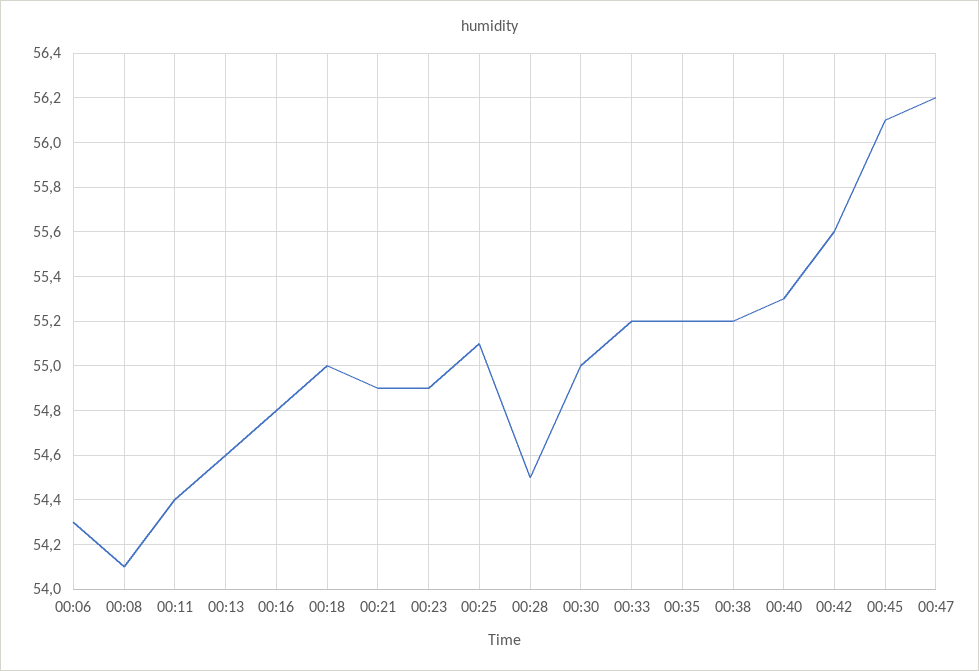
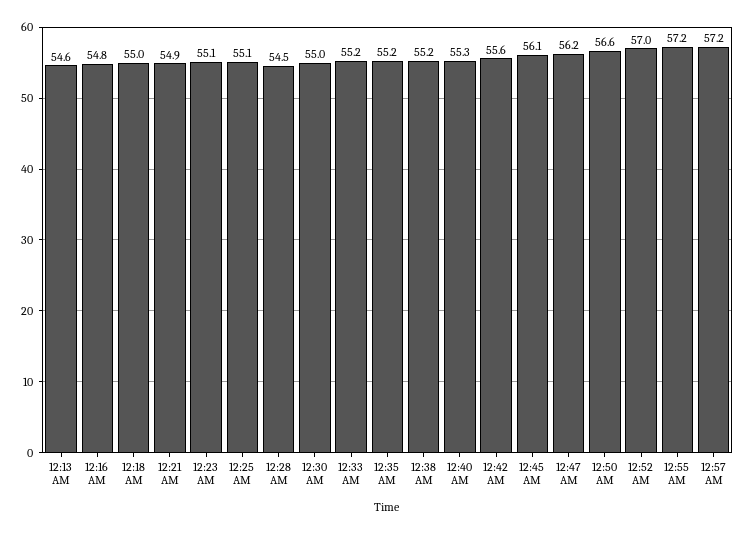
00:06: 54.3 -> none
00:08: 54.1 -> none
00:11: 54.4 -> none
00:23: 54.9 -> 55.1
12:50 AM: none -> 56.6
12:52 AM: none -> 57
12:55 AM: none -> 57.2
12:57 AM: none -> 57.2

